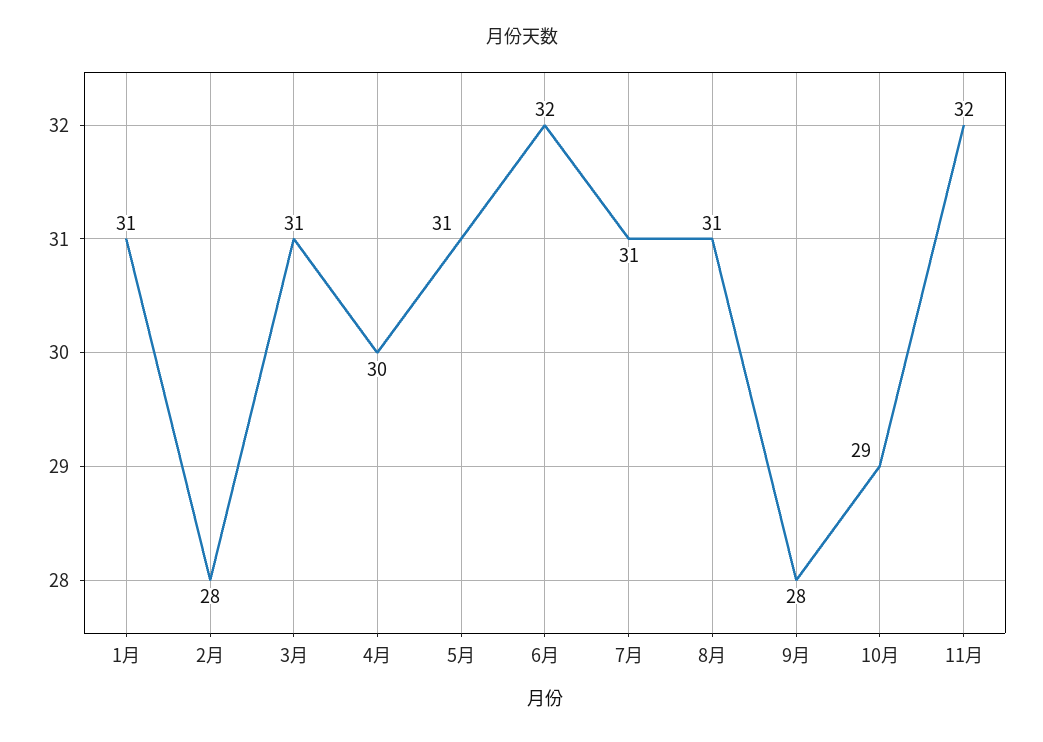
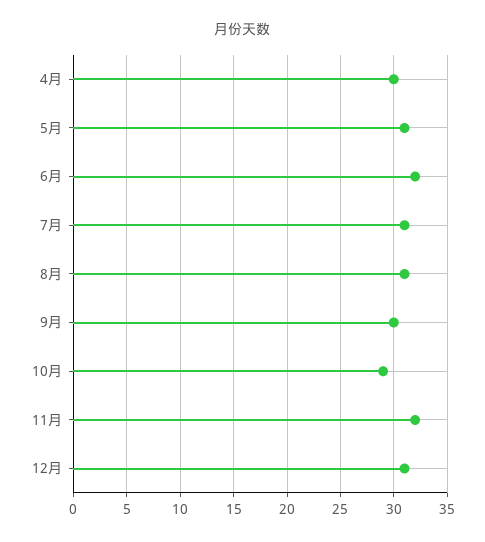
1月: 31 -> none
2月: 28 -> none
3月: 31 -> none
9月: 28 -> 30
12月: none -> 31

